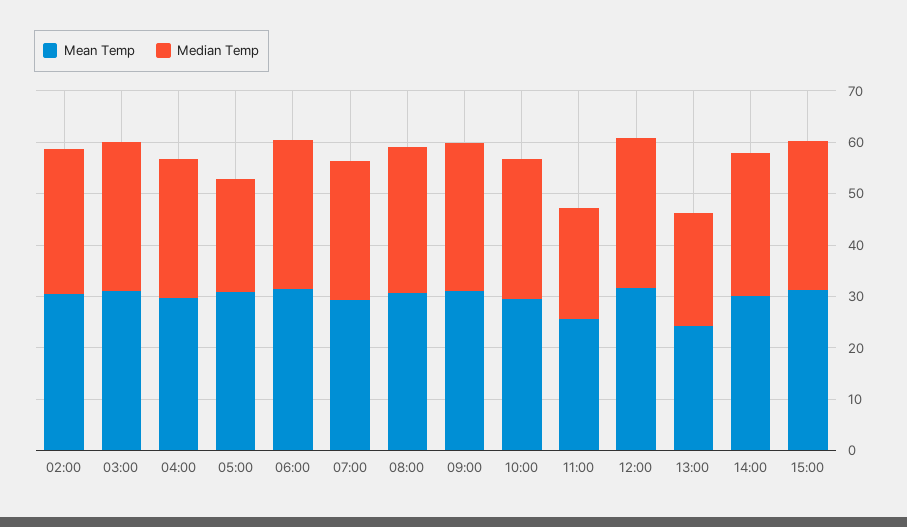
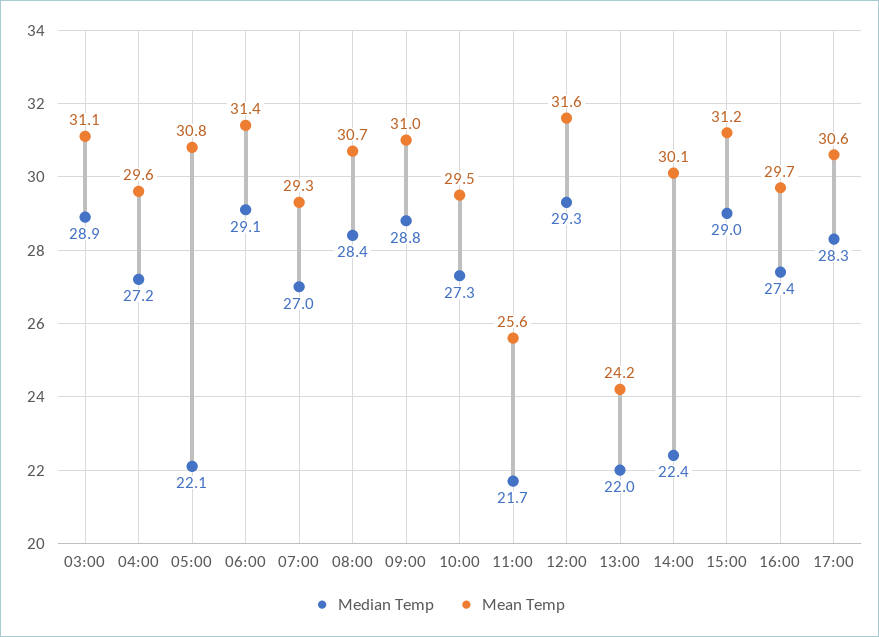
Mean Temp, 02:00: 30 -> none
Median Temp, 02:00: 28 -> none
Median Temp, 14:00: 28 -> 22.4
Median Temp, 16:00: none -> 27.4
Mean Temp, 16:00: none -> 29.7
Median Temp, 17:00: none -> 28.3
Mean Temp, 17:00: none -> 30.6

